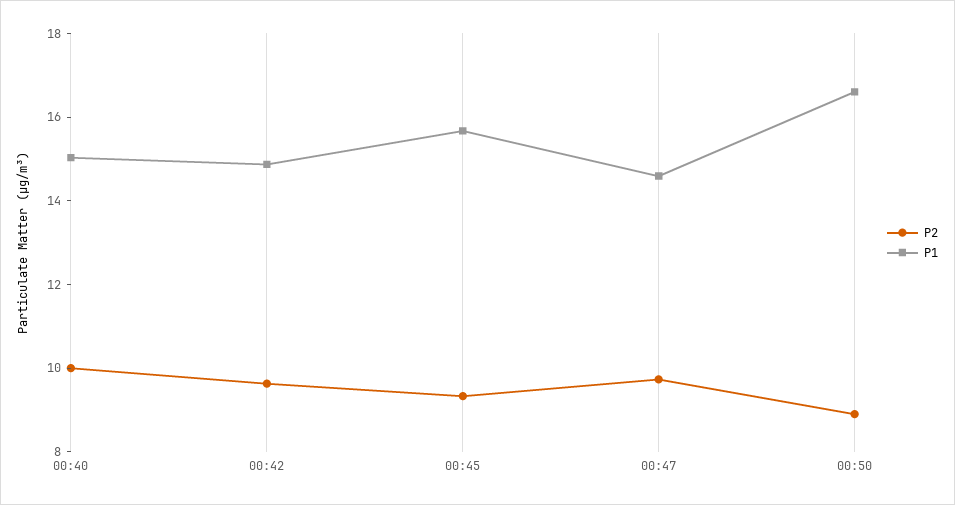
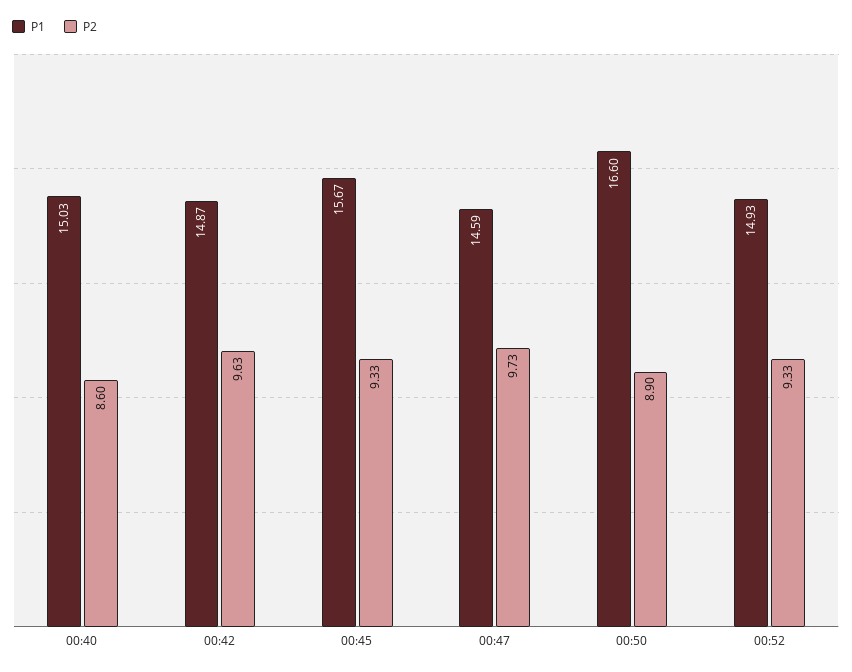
P2, 00:40: 10 -> 8.6
P1, 00:52: none -> 14.93
P2, 00:52: none -> 9.33

